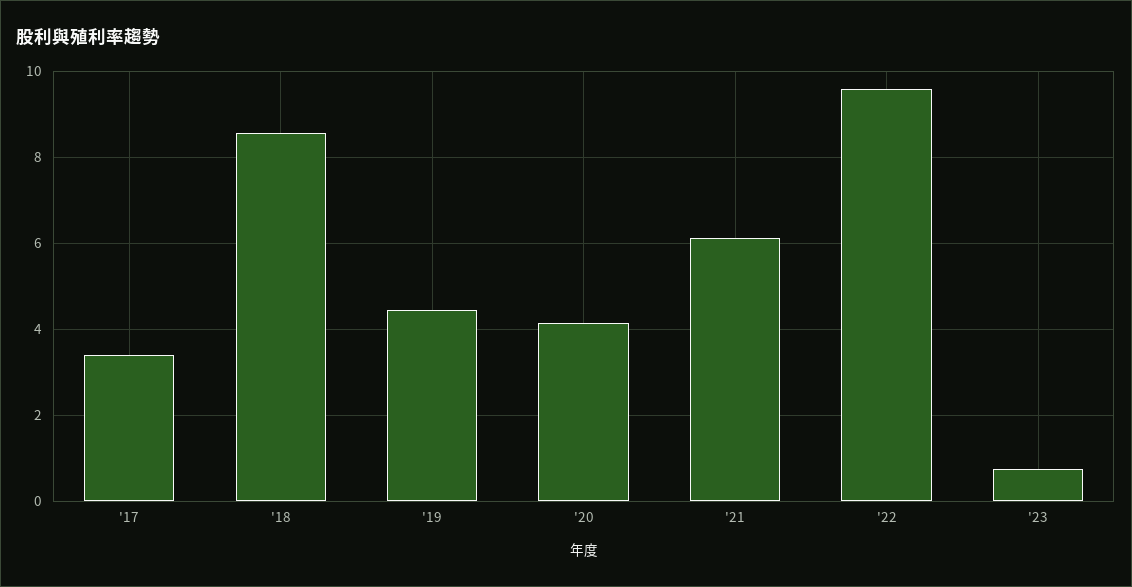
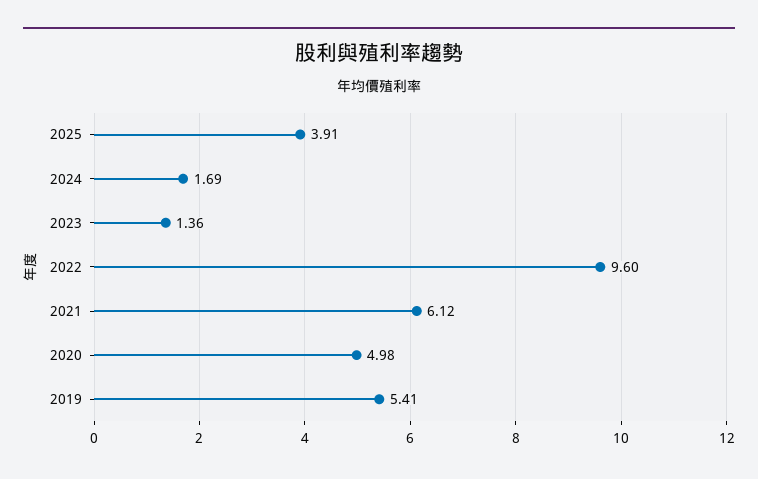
'17: 3.4 -> none
'18: 8.6 -> none
'19: 4.4 -> 5.41
'20: 4.2 -> 4.98
'23: 0.8 -> 1.36
2025: none -> 3.91
2024: none -> 1.69

